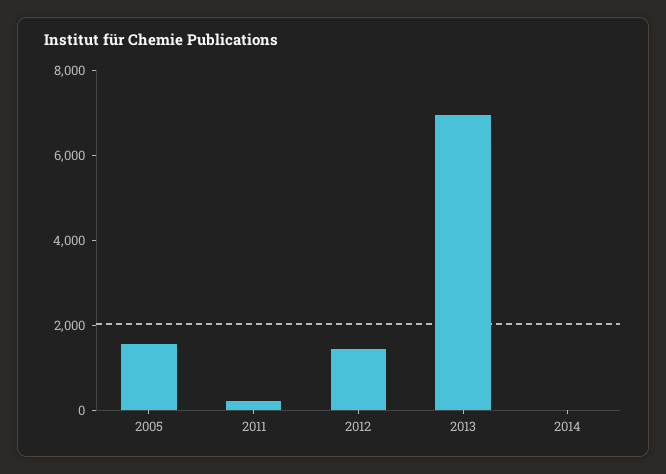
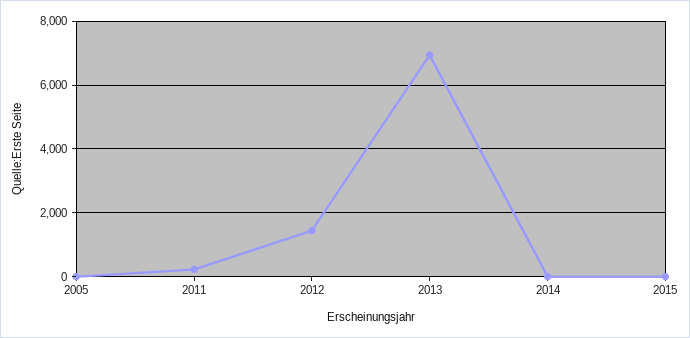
2005: 1500 -> 0
2015: none -> 0

